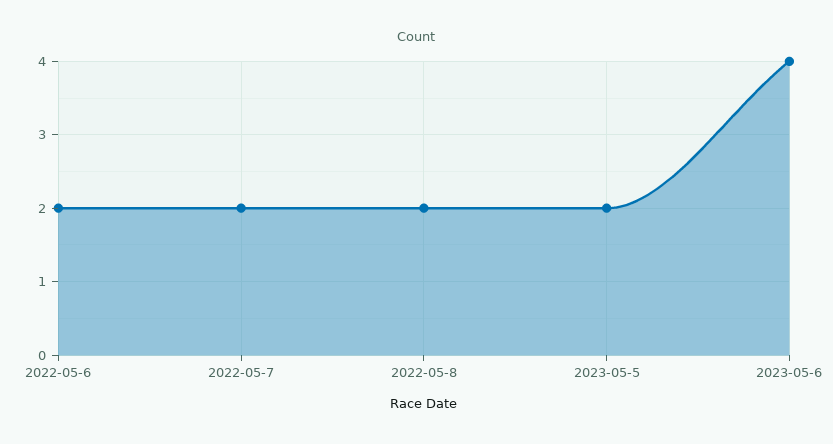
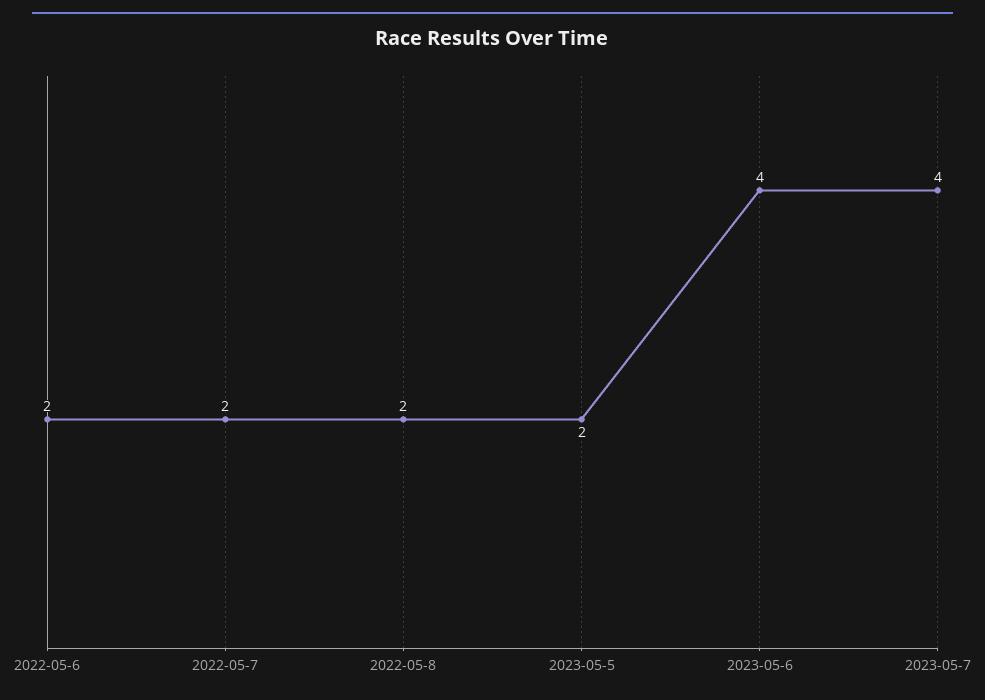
2023-05-7: none -> 4

